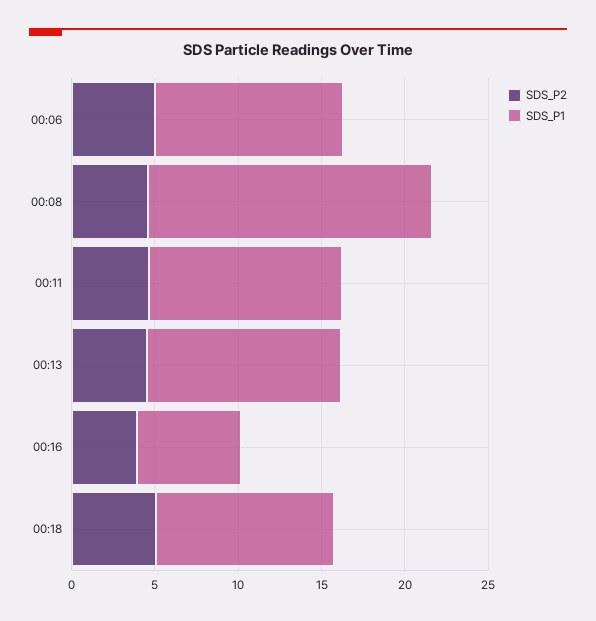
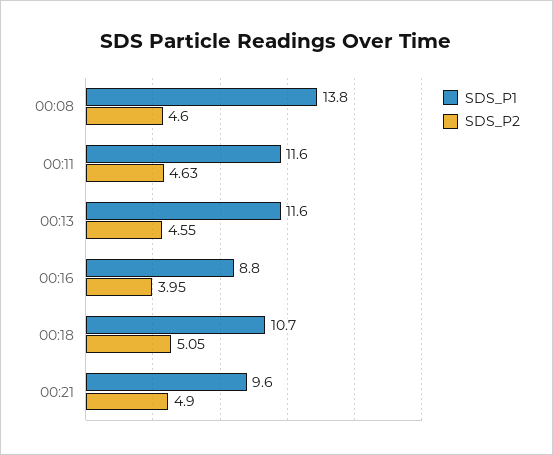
SDS_P2, 00:06: 5 -> none
SDS_P1, 00:06: 11 -> none
SDS_P1, 00:08: 17 -> 13.8
SDS_P1, 00:16: 6 -> 8.8
SDS_P1, 00:21: none -> 9.6
SDS_P2, 00:21: none -> 4.9

